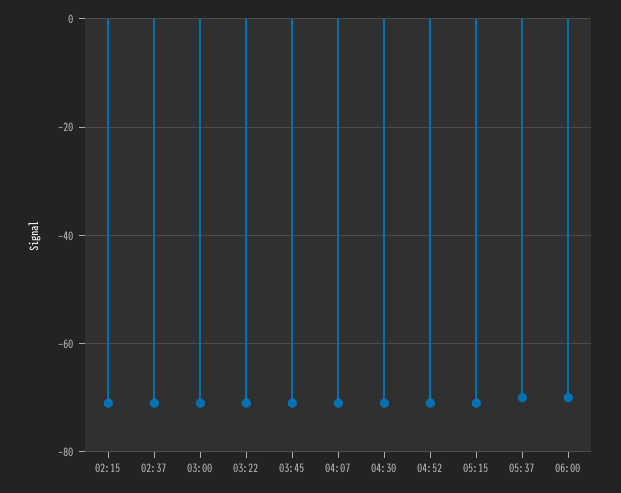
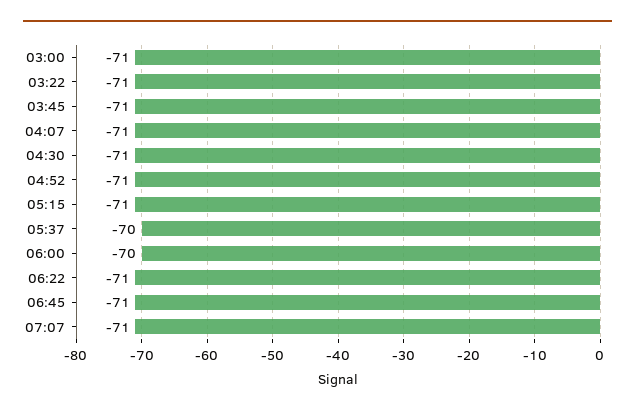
02:15: -70 -> none
02:37: -70 -> none
06:22: none -> -71
06:45: none -> -71
07:07: none -> -71

